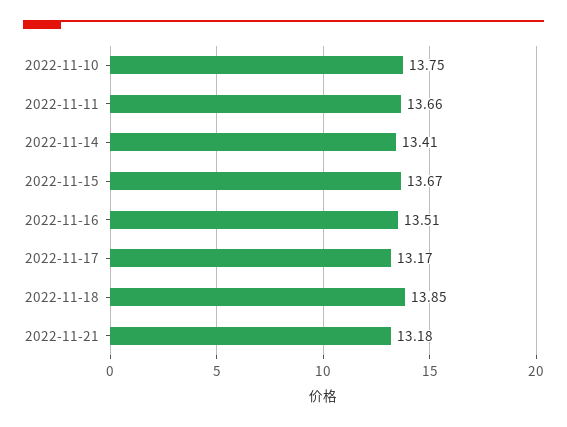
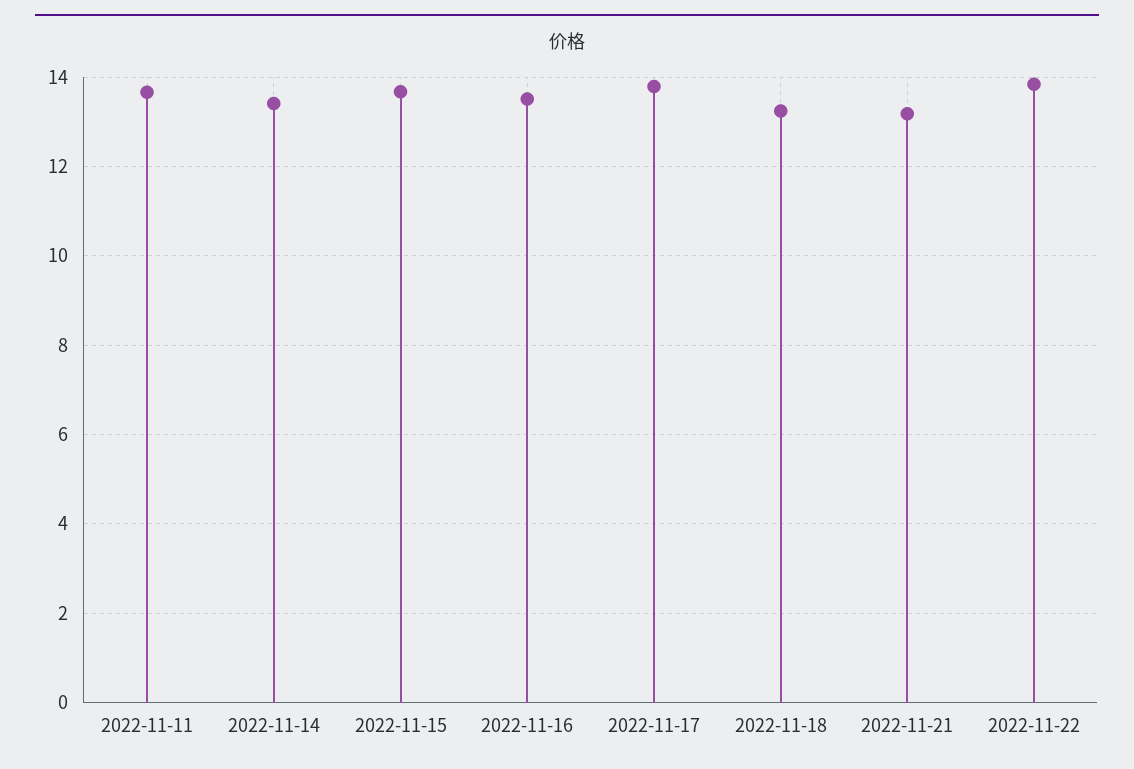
2022-11-10: 13.75 -> none
2022-11-17: 13.17 -> 13.8
2022-11-18: 13.85 -> 13.2
2022-11-22: none -> 13.8

